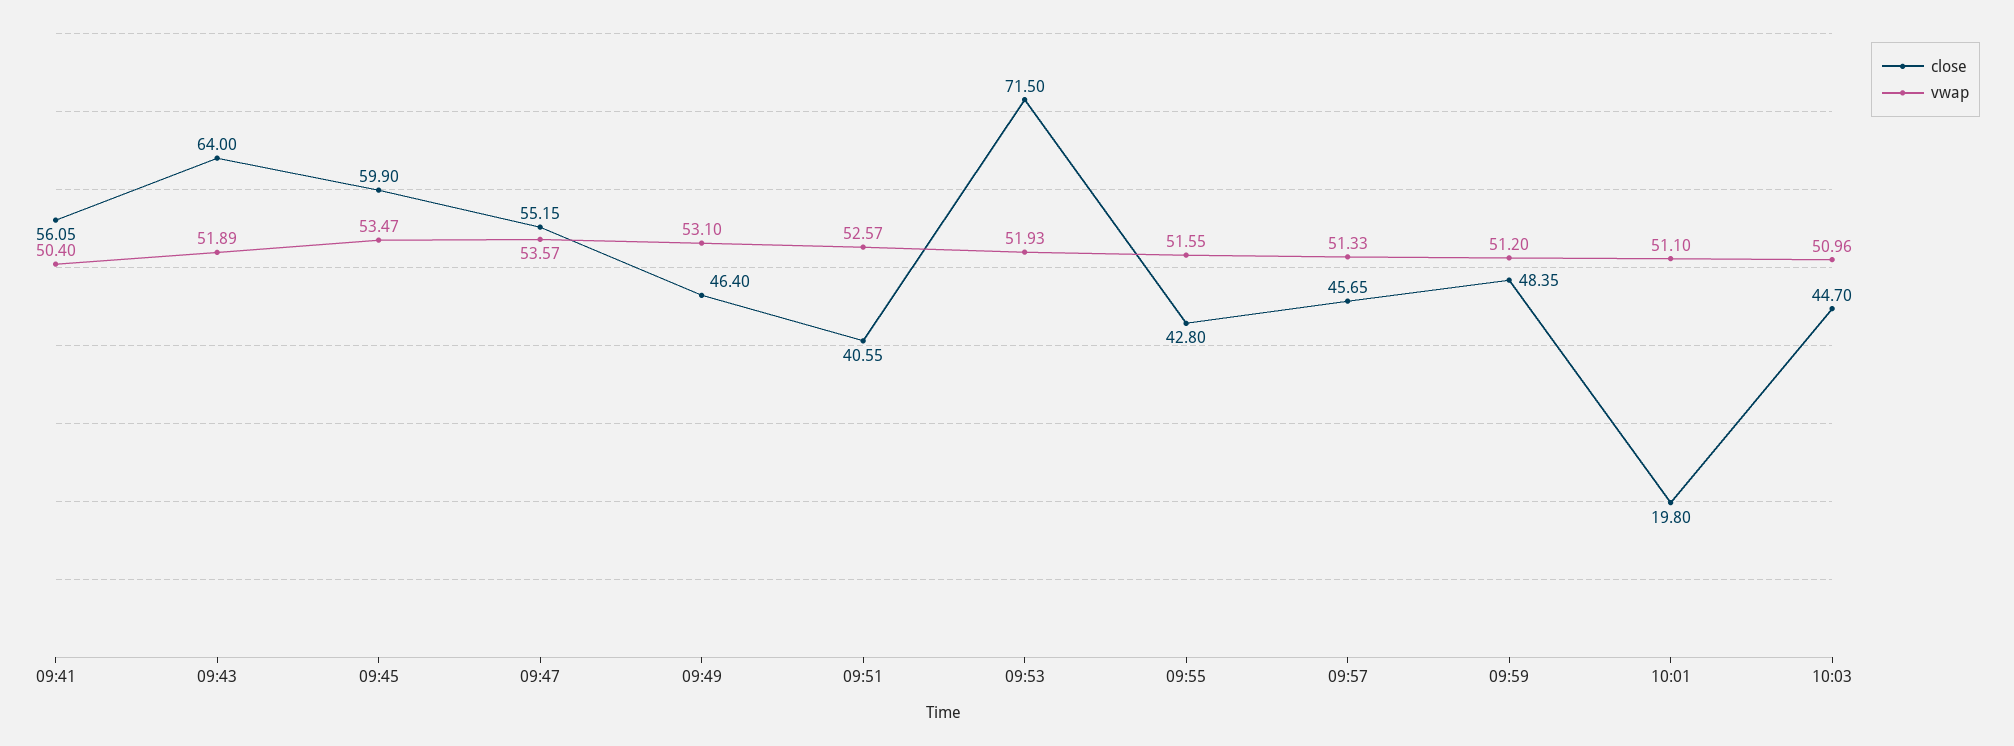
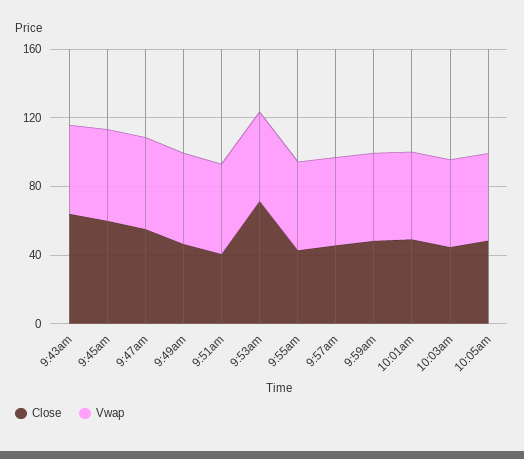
close, 09:41: 56.05 -> none
vwap, 09:41: 50.4 -> none
close, 10:01: 19.8 -> 50
close, 10:05am: none -> 50
vwap, 10:05am: none -> 50

